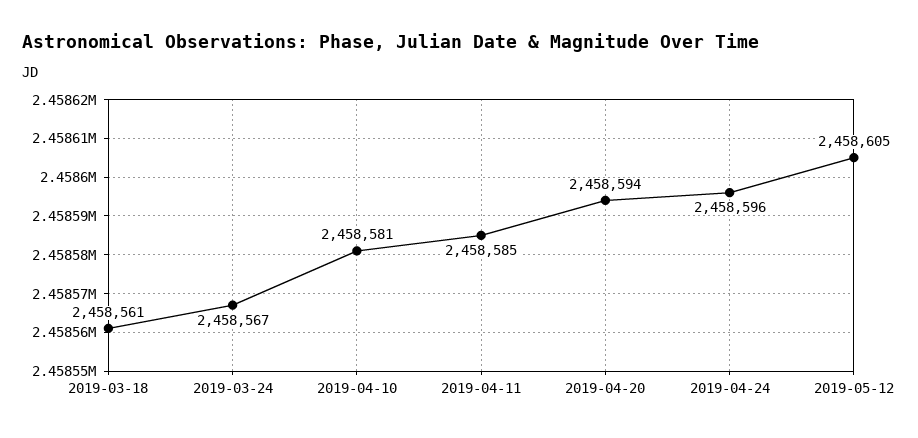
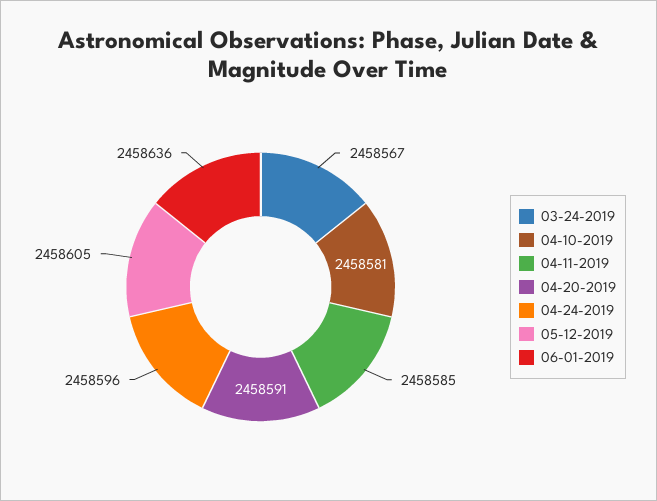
2019-03-18: 2458561 -> none
2019-04-20: 2458594 -> 2458591
06-01-2019: none -> 2458636

